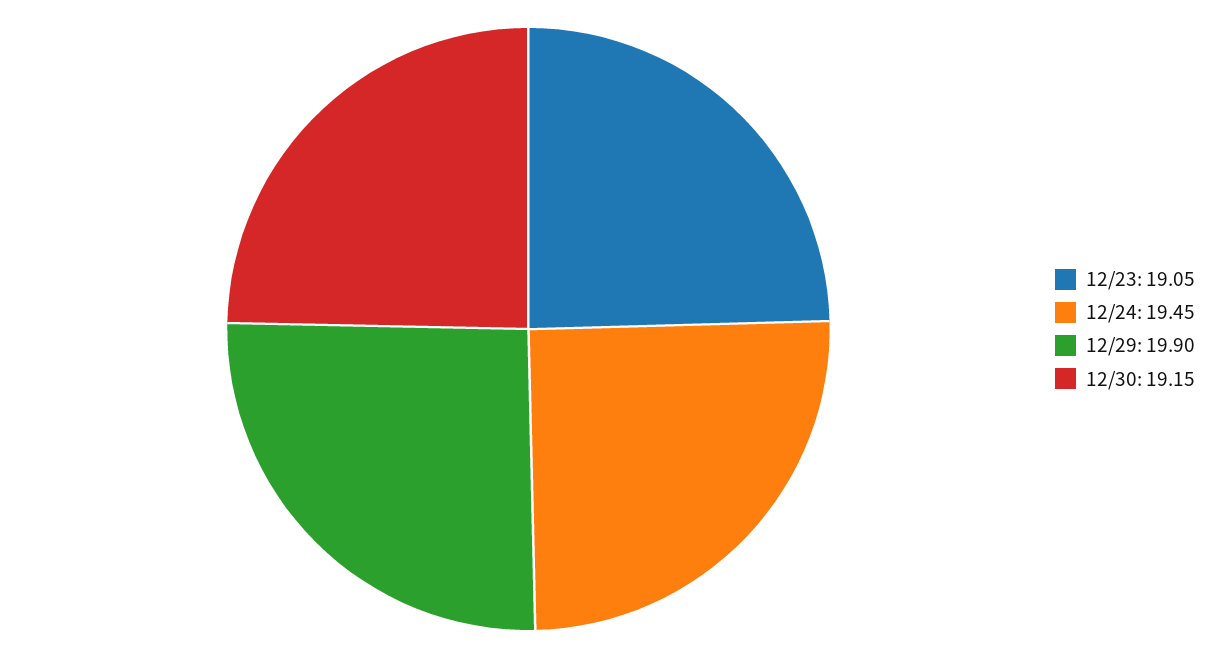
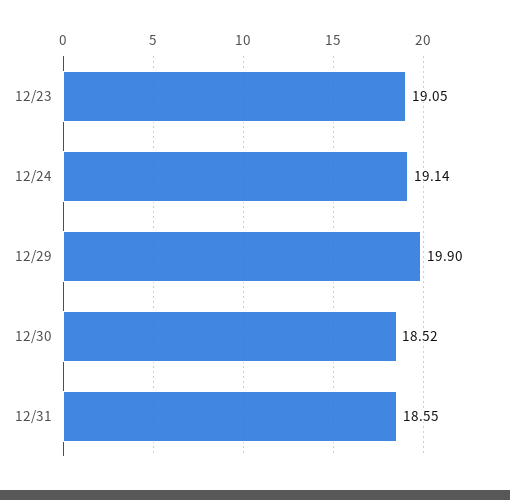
12/24: 19.45 -> 19.14
12/30: 19.15 -> 18.52
12/31: none -> 18.55

